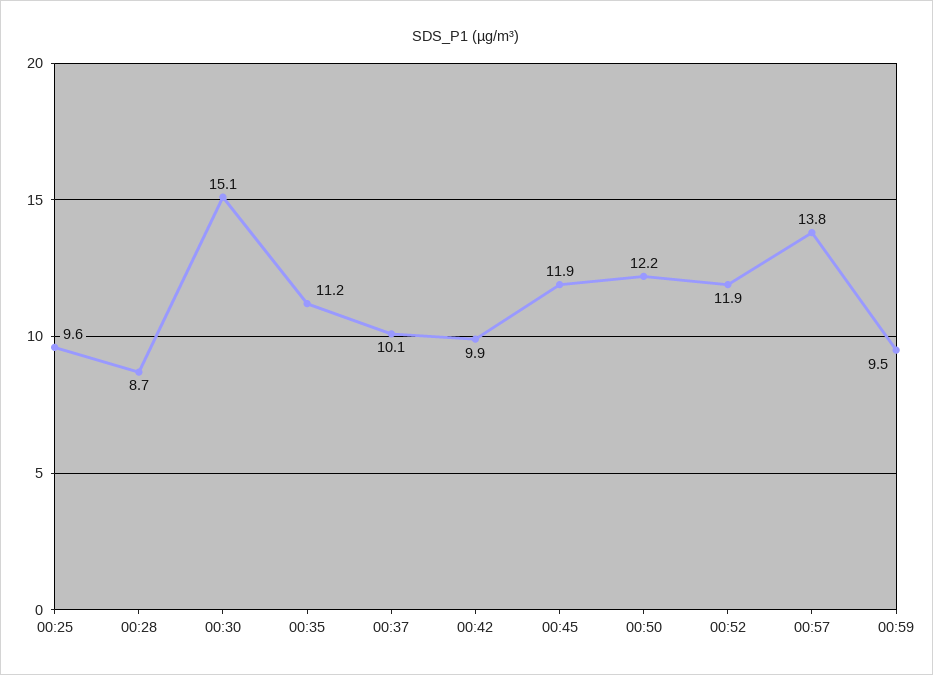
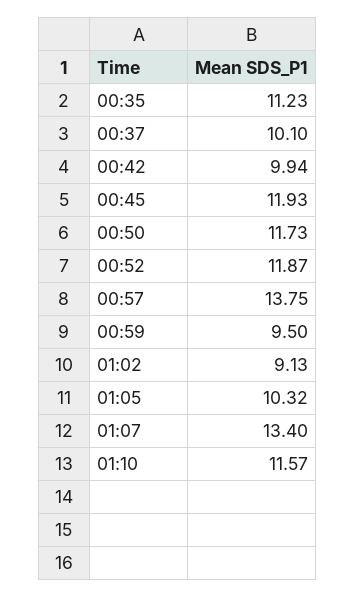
00:25: 9.6 -> none
00:28: 8.7 -> none
00:30: 15.1 -> none
00:50: 12.2 -> 11.73
01:02: none -> 9.13
01:05: none -> 10.32
01:07: none -> 13.4
01:10: none -> 11.57

